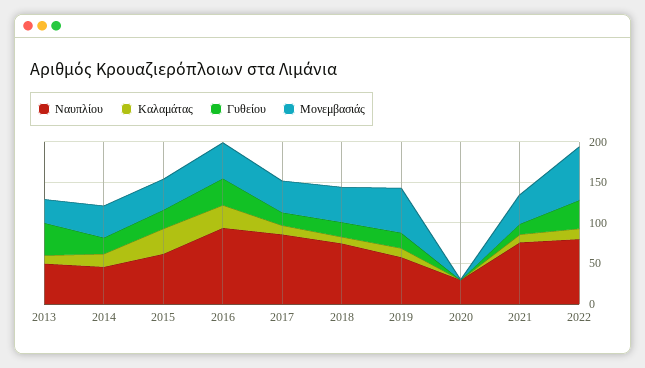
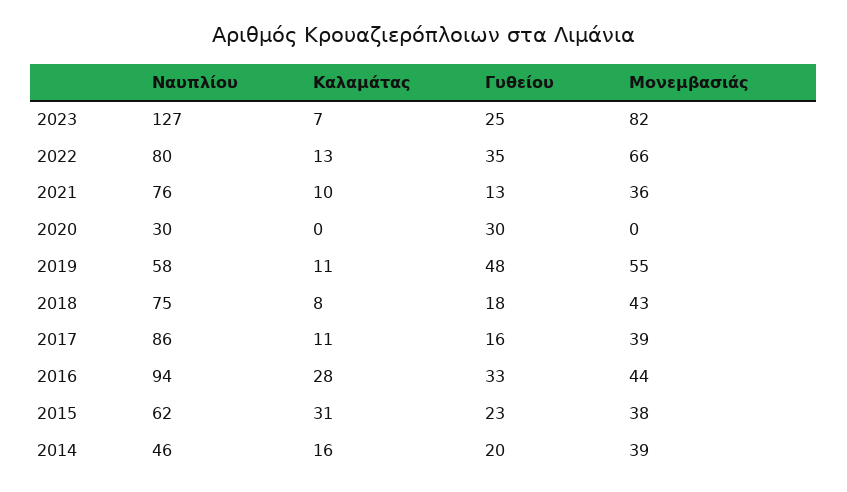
Ναυπλίου, 2013: 50 -> none
Καλαμάτας, 2013: 10 -> none
Γυθείου, 2013: 40 -> none
Μονεμβασιάς, 2013: 30 -> none
Γυθείου, 2019: 20 -> 48
Γυθείου, 2020: 0 -> 30
Ναυπλίου, 2023: none -> 127
Καλαμάτας, 2023: none -> 7
Γυθείου, 2023: none -> 25
Μονεμβασιάς, 2023: none -> 82

